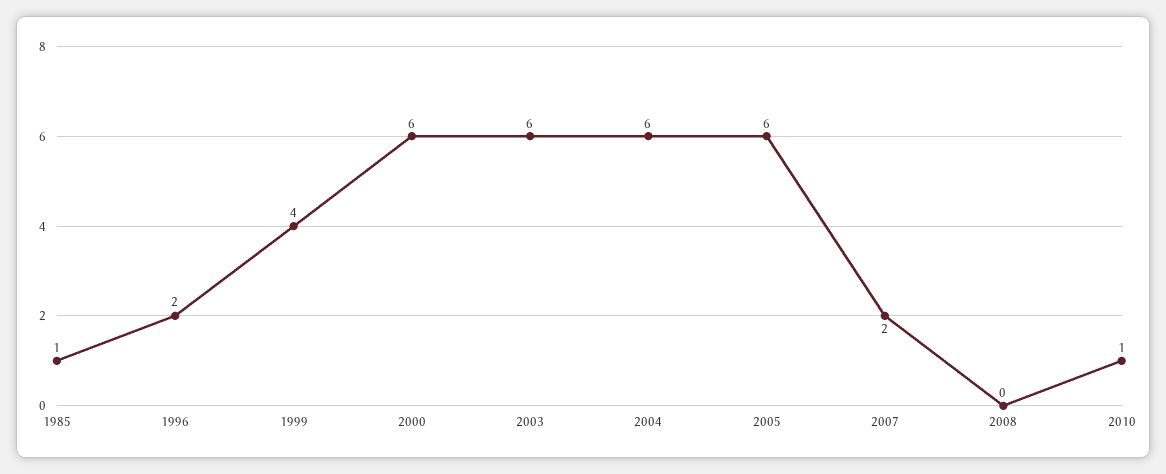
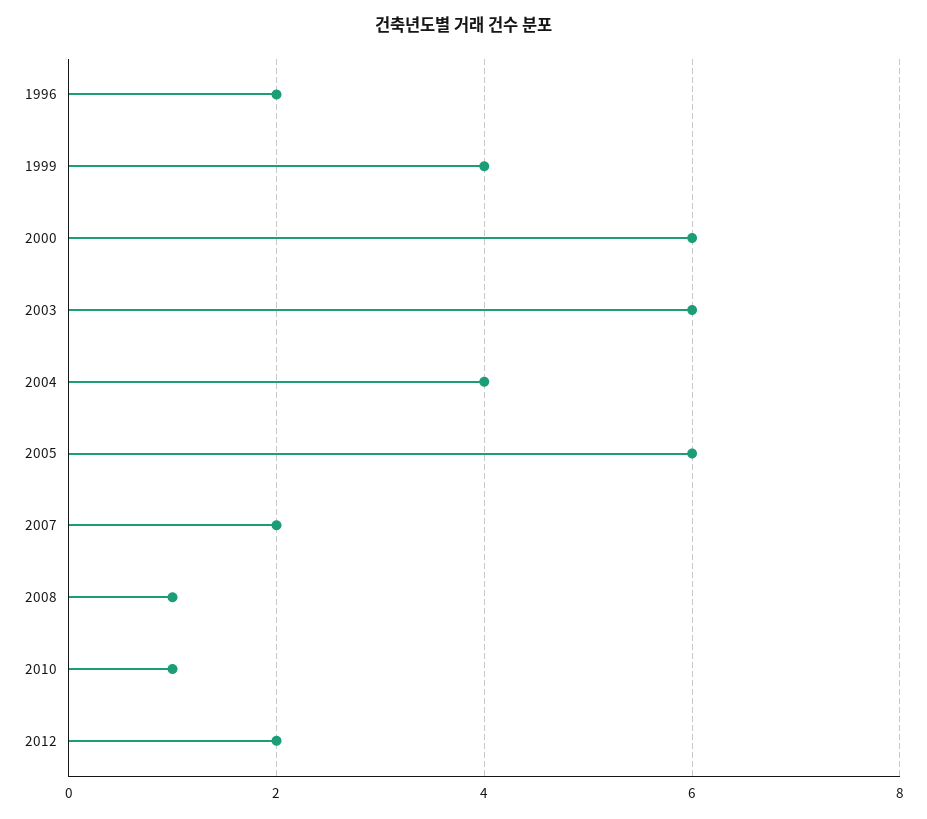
1985: 1 -> none
2004: 6 -> 4
2008: 0 -> 1
2012: none -> 2

